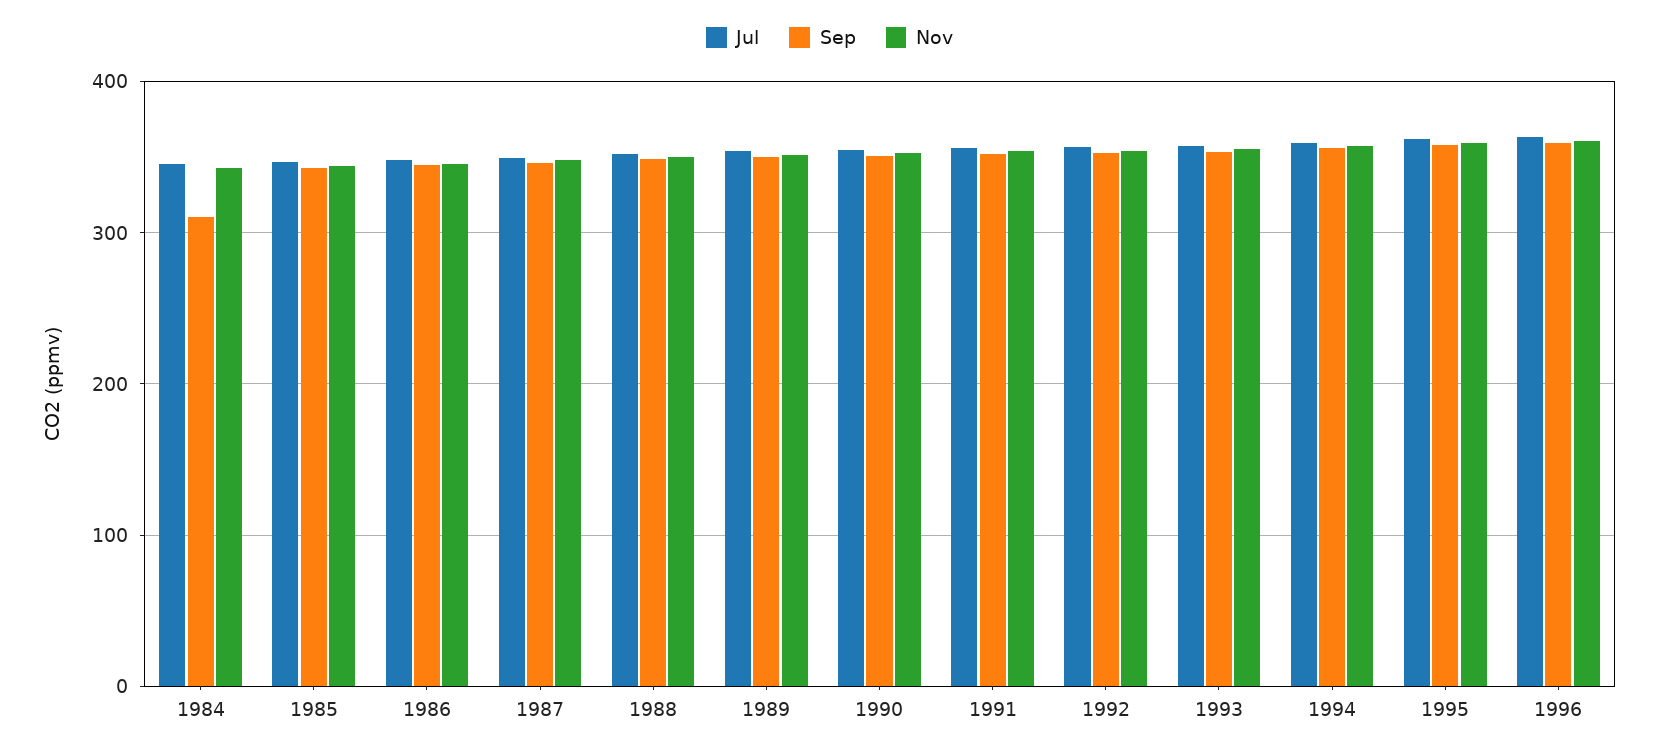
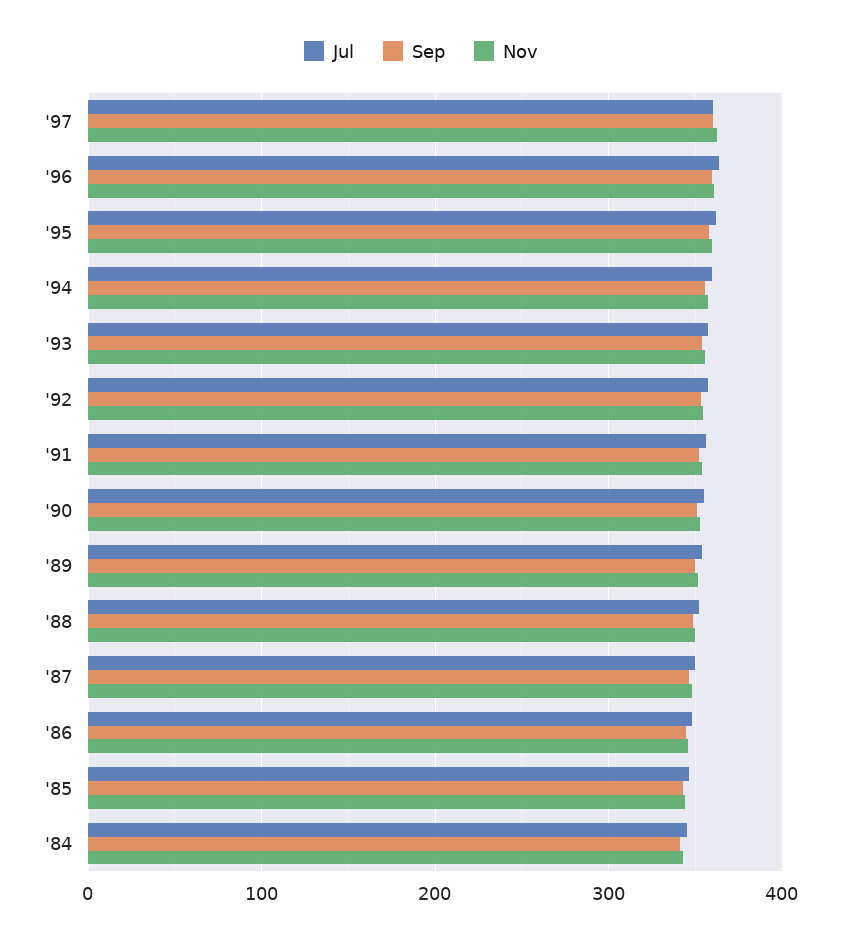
Sep, 1984: 310 -> 340
Jul, '97: none -> 360
Sep, '97: none -> 360
Nov, '97: none -> 360

